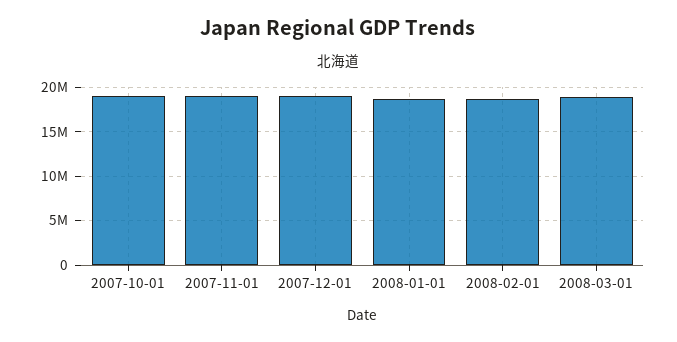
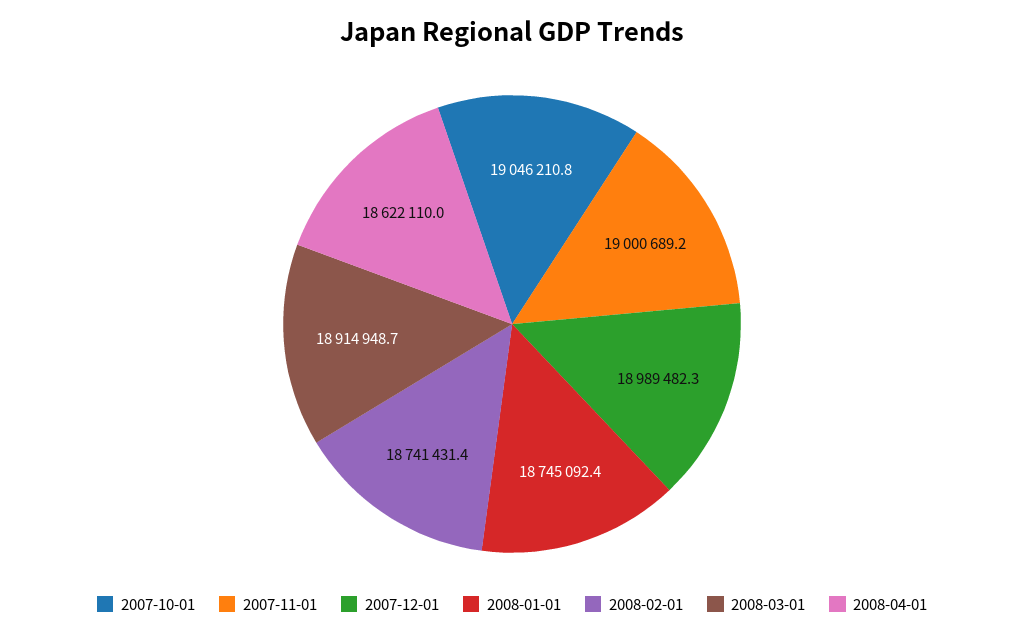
2008-04-01: none -> 18622110

